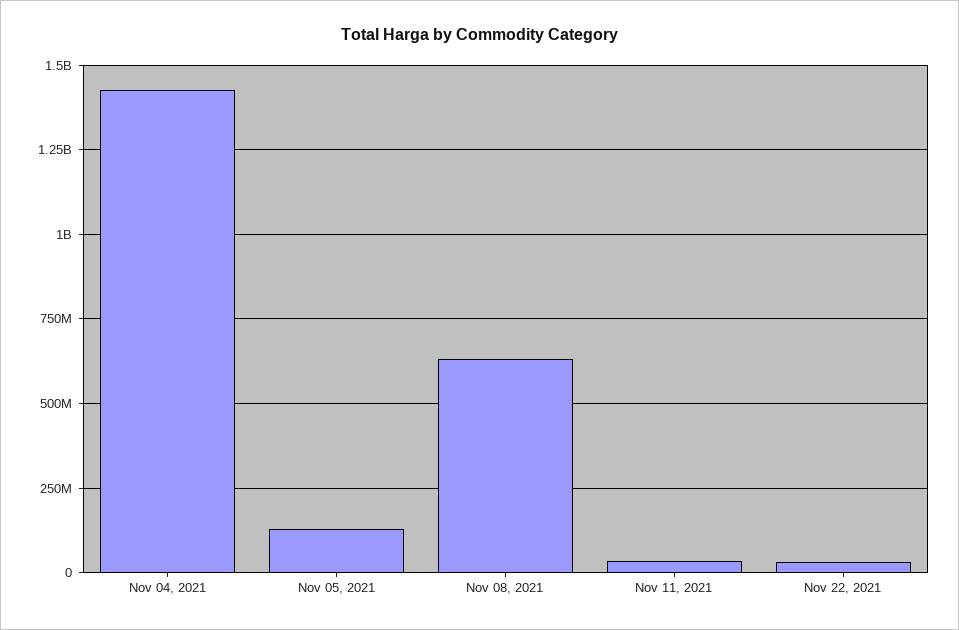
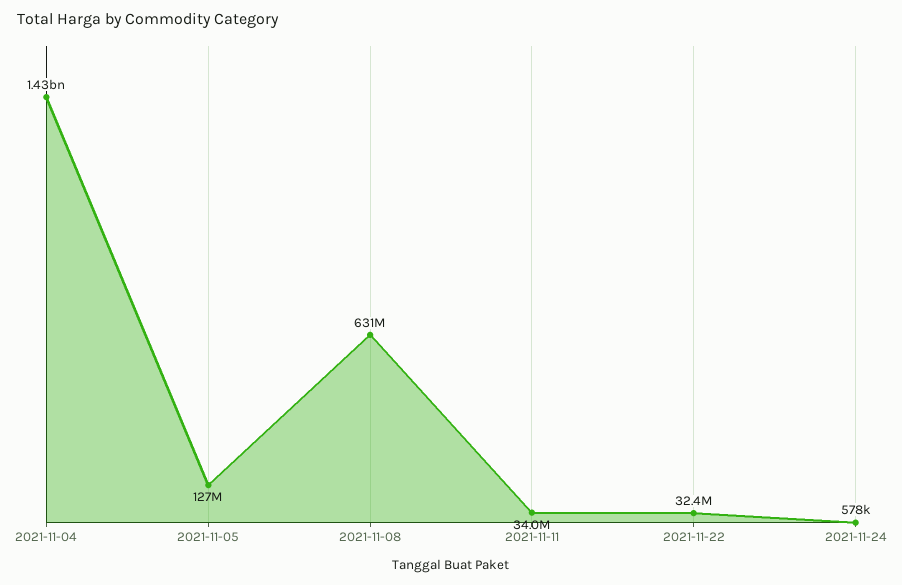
2021-11-24: none -> 578000

